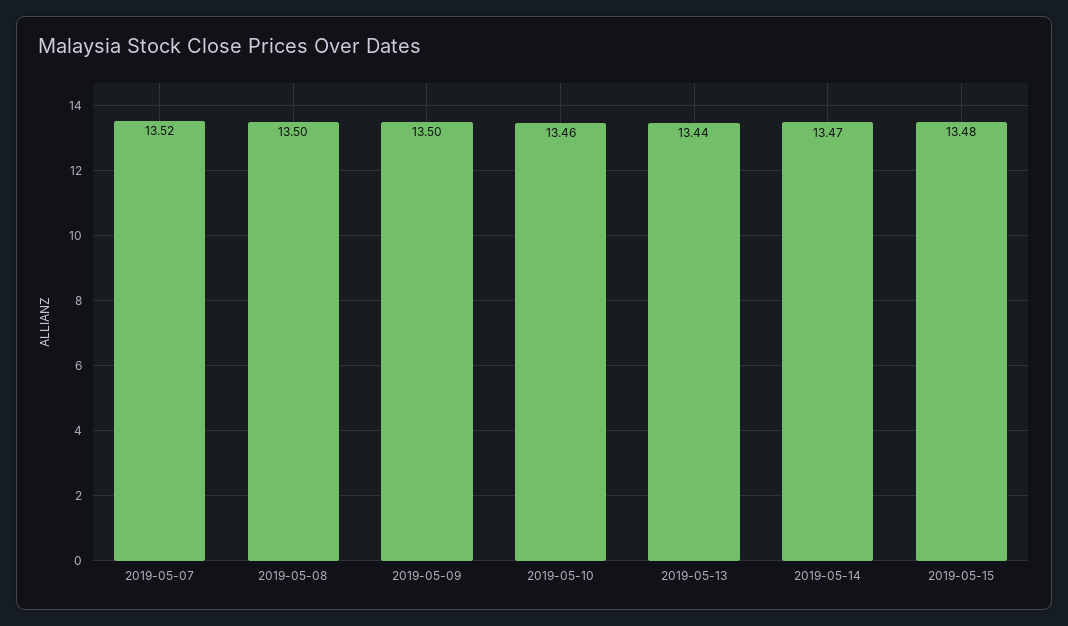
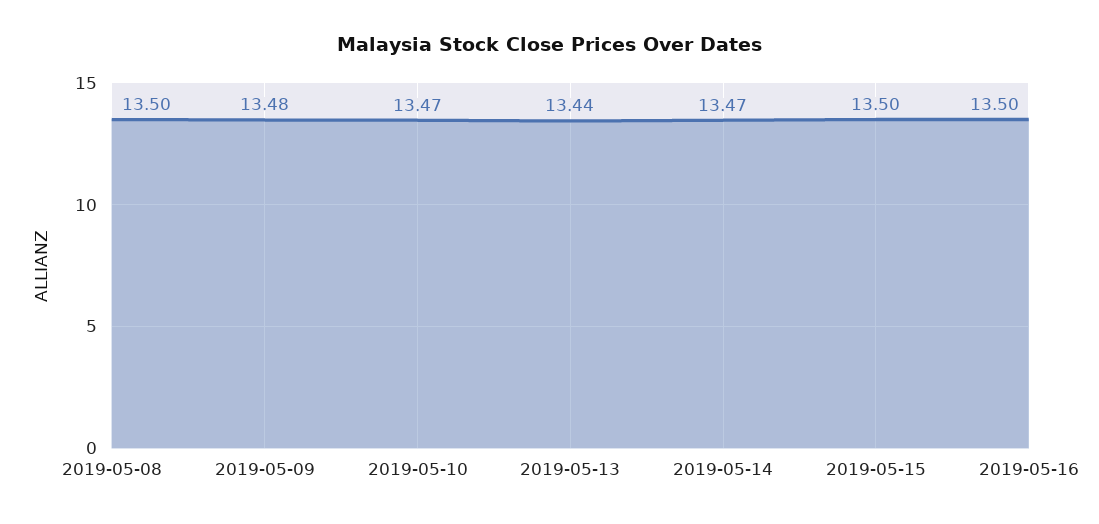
2019-05-07: 13.52 -> none
2019-05-09: 13.5 -> 13.48
2019-05-10: 13.46 -> 13.47
2019-05-15: 13.48 -> 13.5
2019-05-16: none -> 13.5

